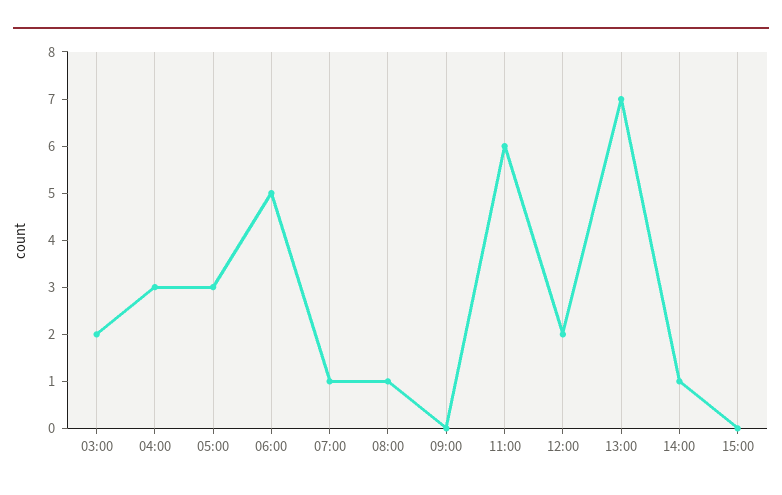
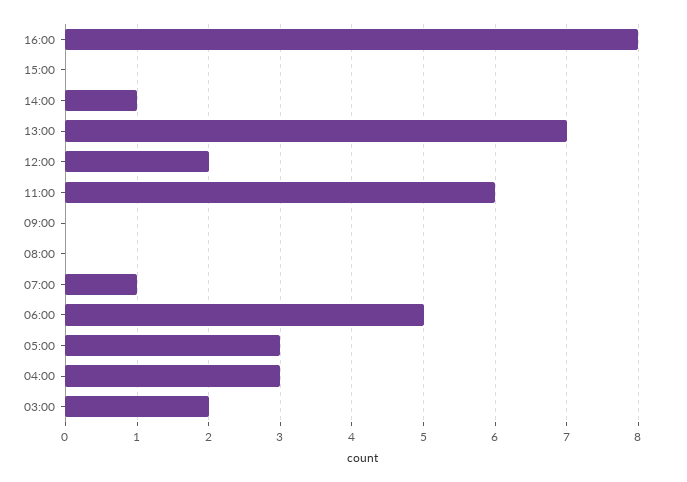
08:00: 1 -> 0
16:00: none -> 8

